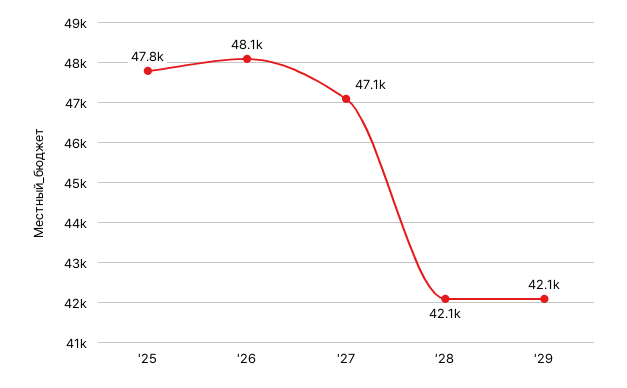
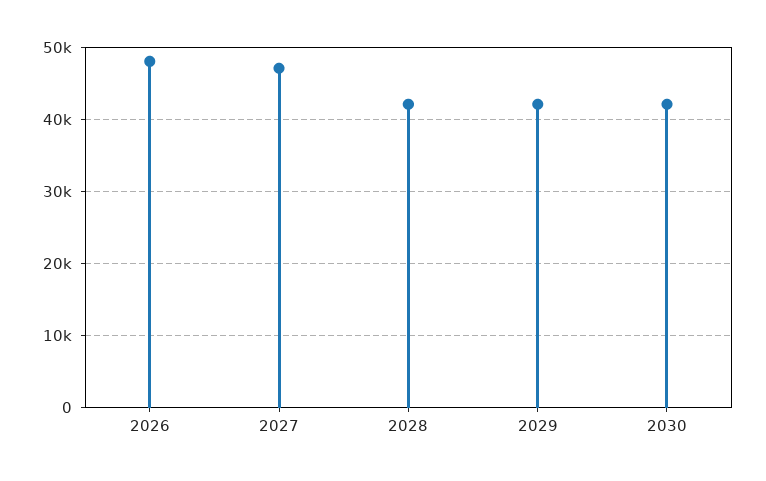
'25: 47800 -> none
2030: none -> 42000

